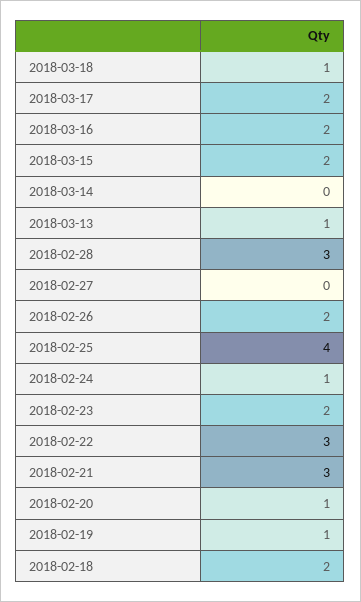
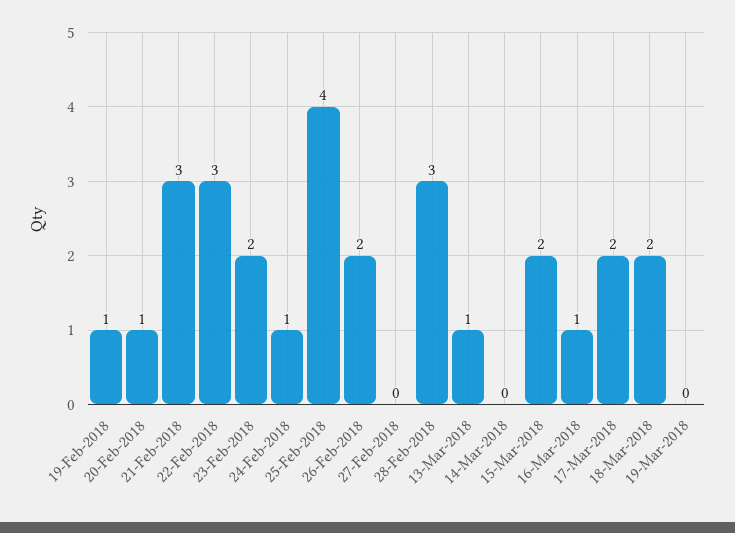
2018-03-18: 1 -> 2
2018-03-16: 2 -> 1
2018-02-18: 2 -> none
19-Mar-2018: none -> 0

